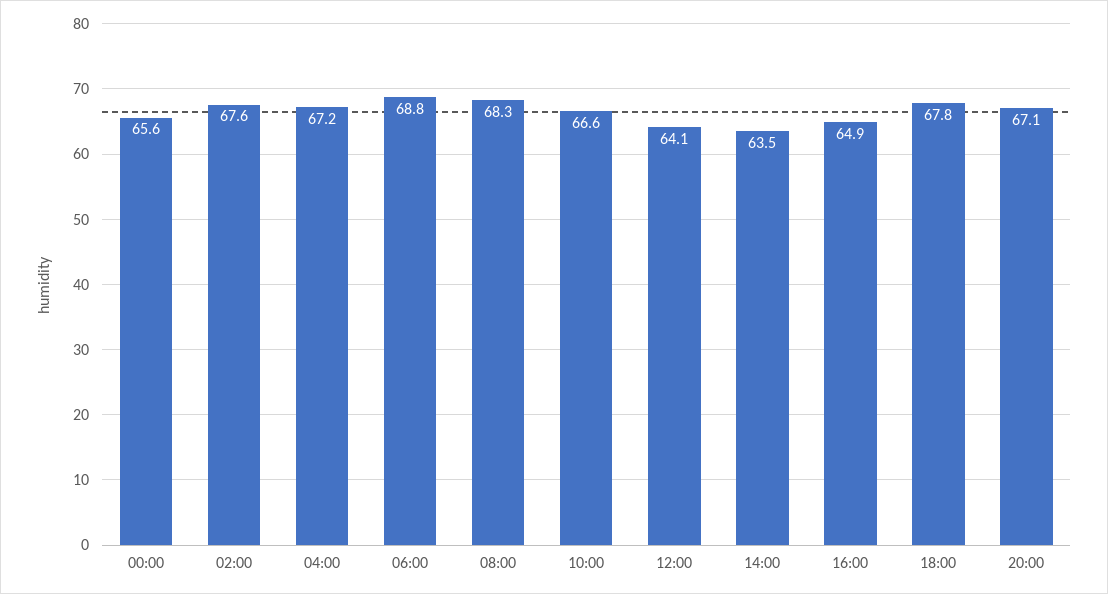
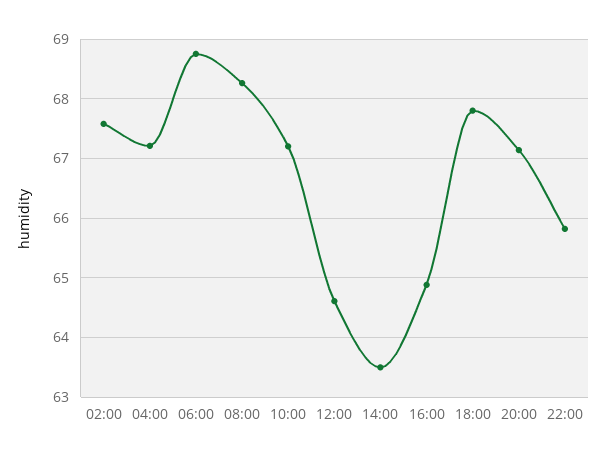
00:00: 65.6 -> none
10:00: 66.6 -> 67.2
12:00: 64.1 -> 64.6
22:00: none -> 65.8

